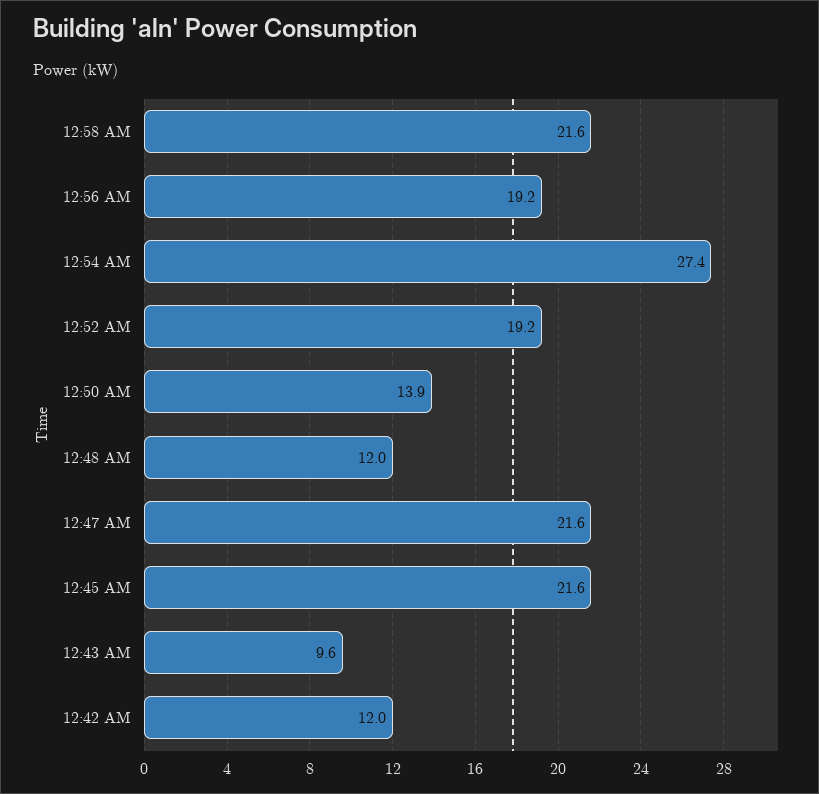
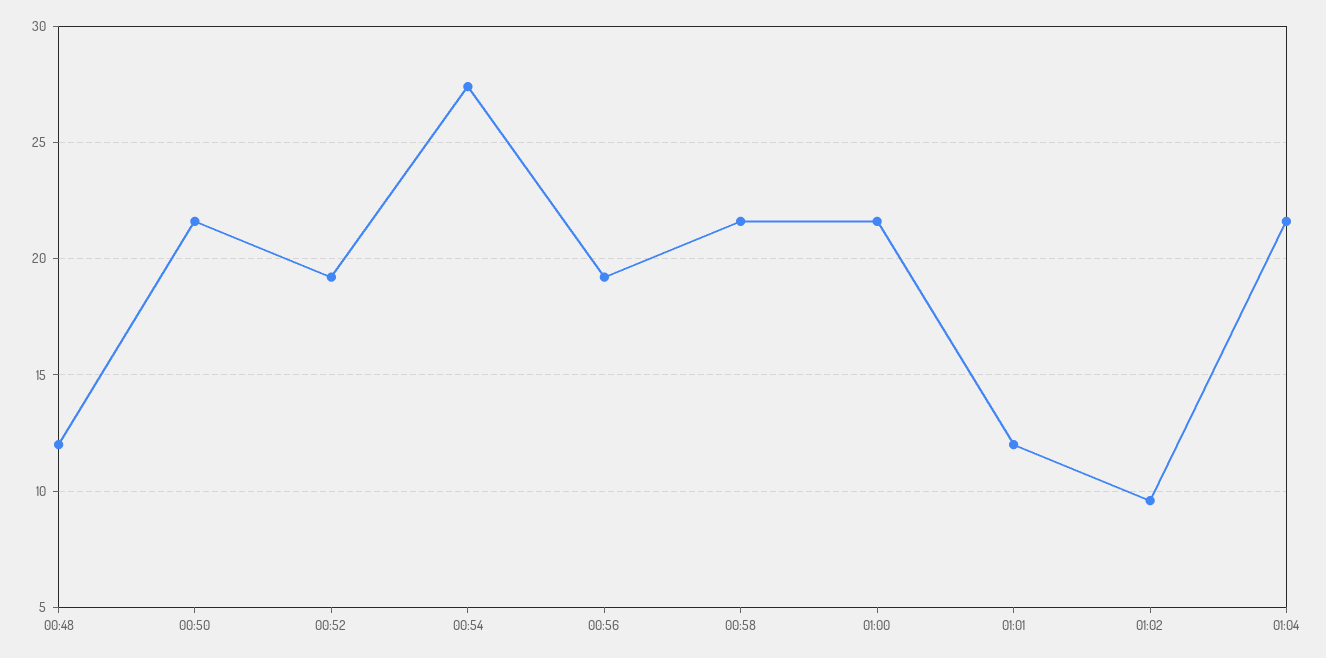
12:50 AM: 13.9 -> 21.5
12:47 AM: 21.6 -> none
12:45 AM: 21.6 -> none
12:43 AM: 9.6 -> none
12:42 AM: 12 -> none
01:00: none -> 21.5
01:01: none -> 12
01:02: none -> 9.5
01:04: none -> 21.5

